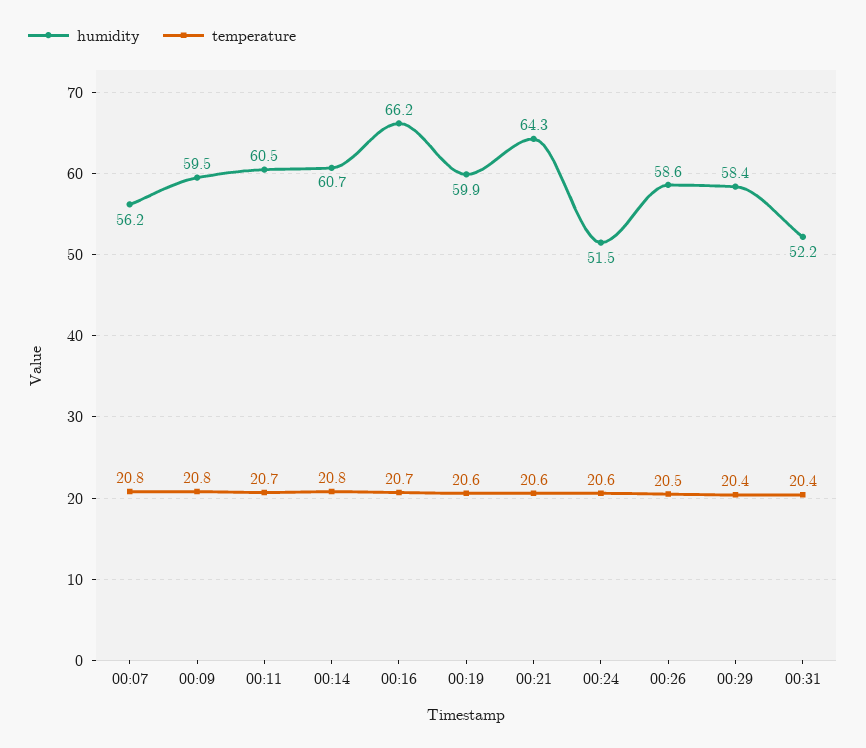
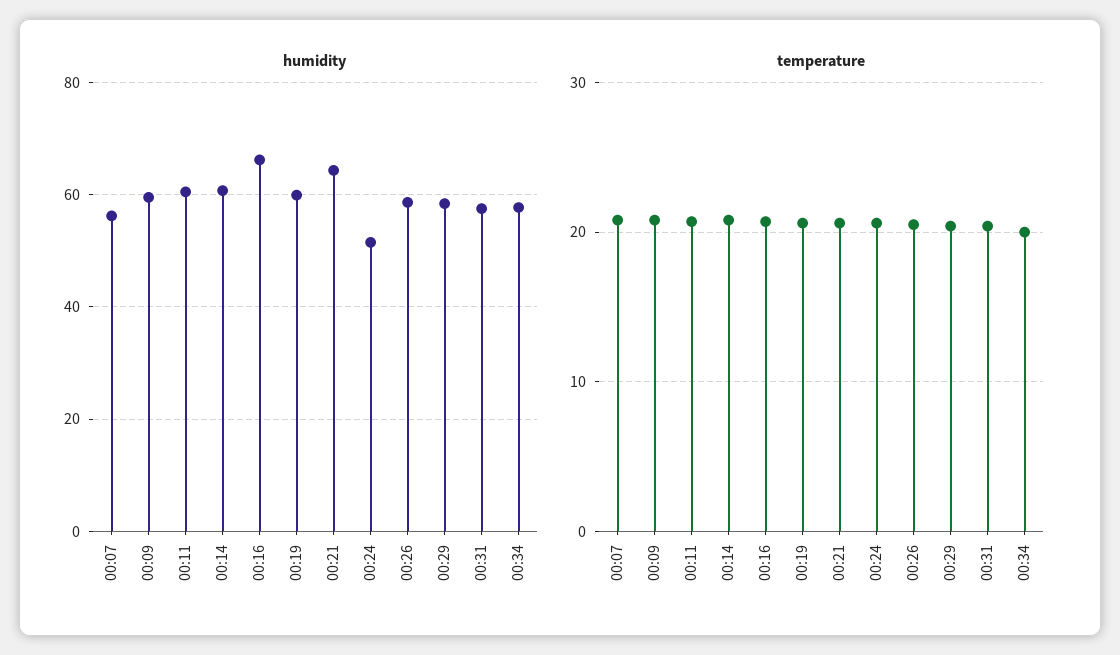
humidity, 00:31: 52.2 -> 58
humidity, 00:34: none -> 58
temperature, 00:34: none -> 20

